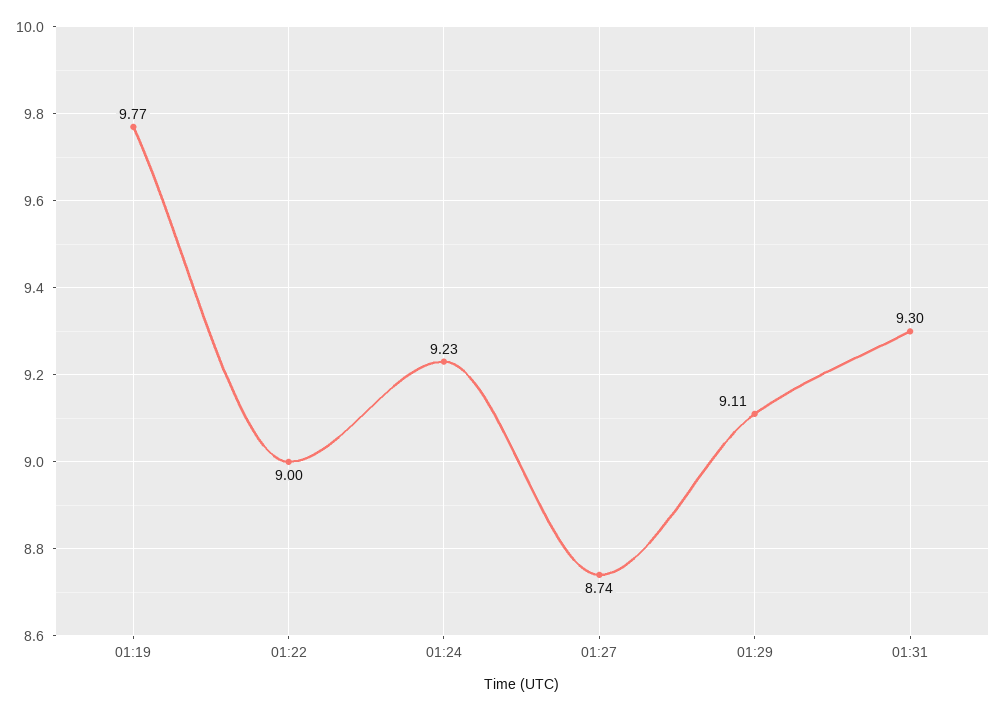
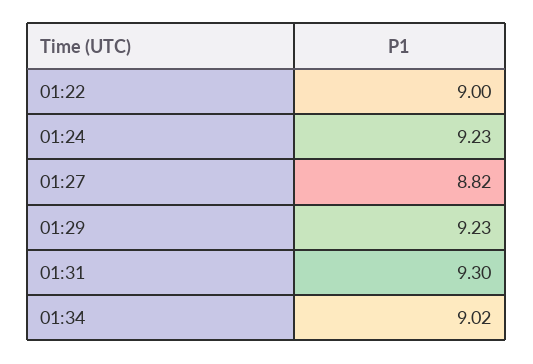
01:19: 9.77 -> none
01:27: 8.74 -> 8.82
01:29: 9.11 -> 9.23
01:34: none -> 9.02

